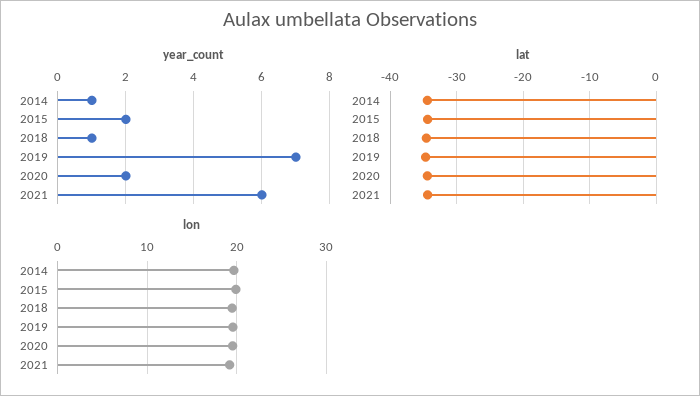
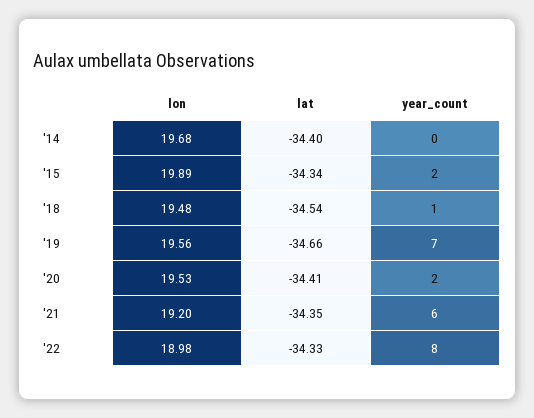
year_count, 2014: 1 -> 0
lon, '22: none -> 18.98
lat, '22: none -> -34.33
year_count, '22: none -> 8

